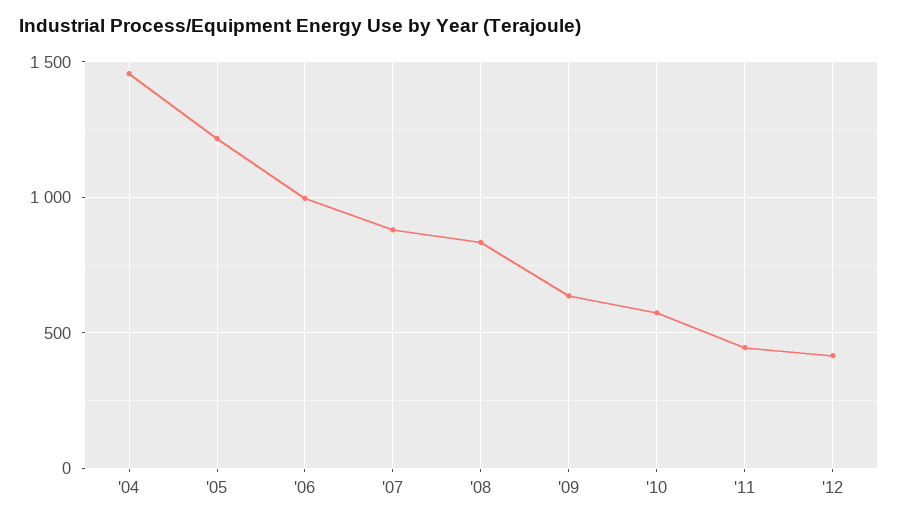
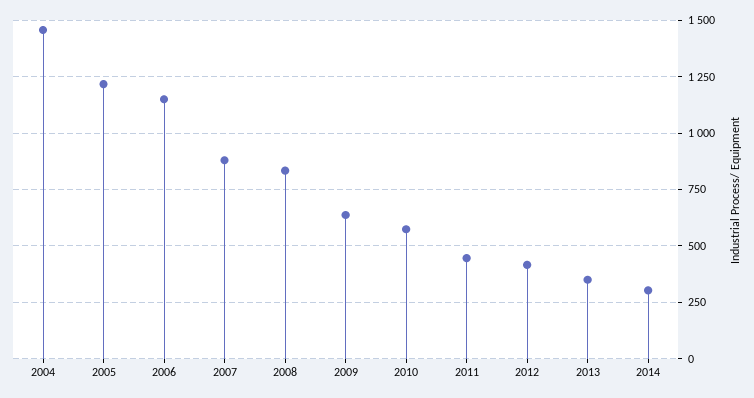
'06: 1000 -> 1150
2013: none -> 350
2014: none -> 300

